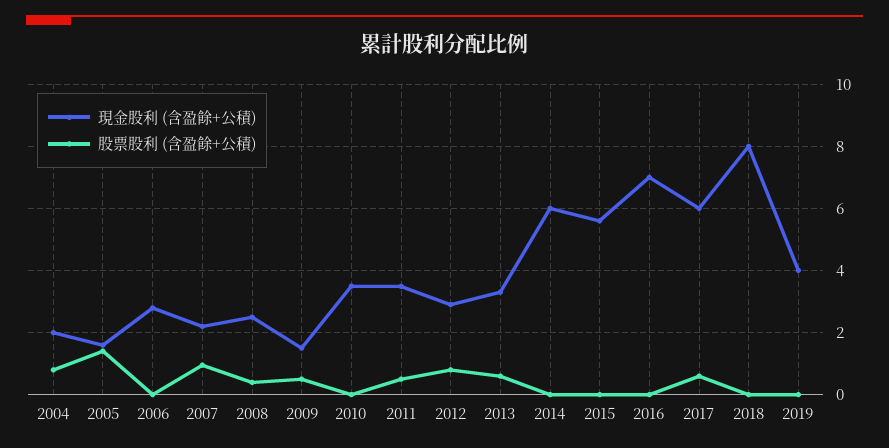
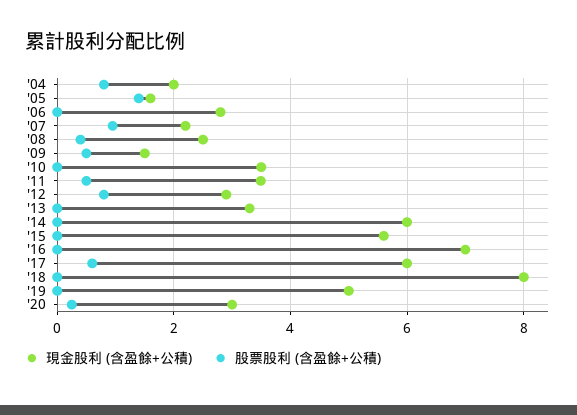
股票股利 (含盈餘+公積), 2013: 0.6 -> 0
現金股利 (含盈餘+公積), 2019: 4 -> 5
現金股利 (含盈餘+公積), '20: none -> 3
股票股利 (含盈餘+公積), '20: none -> 0.2

